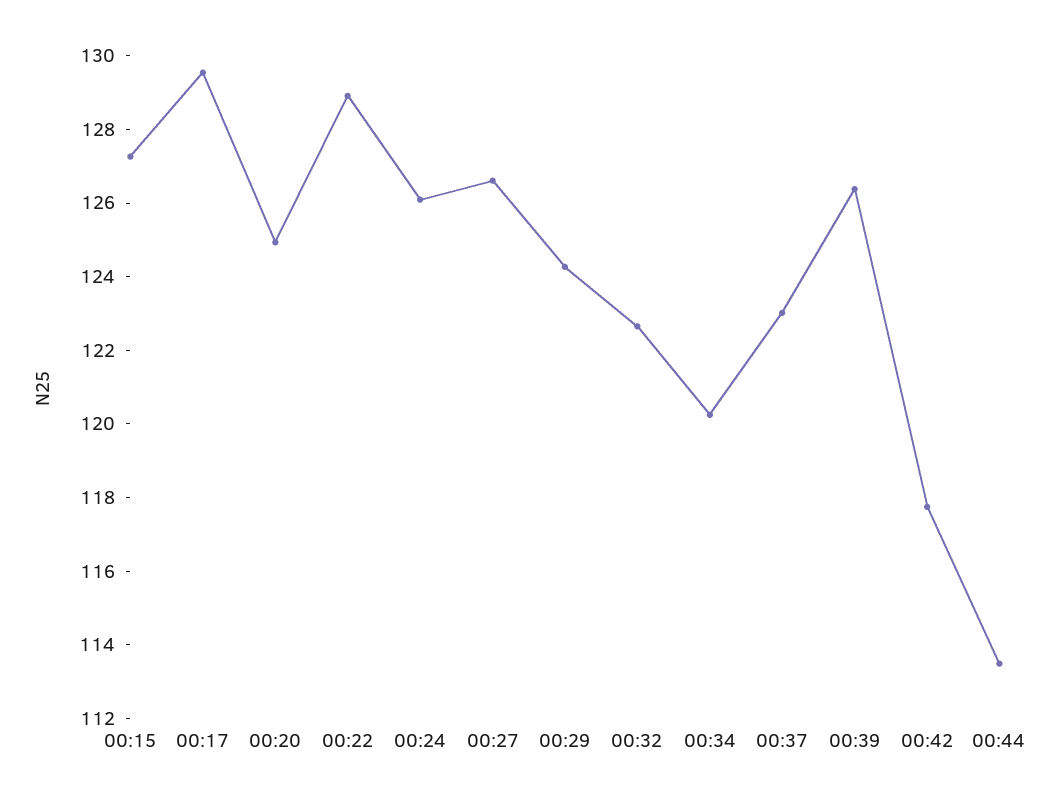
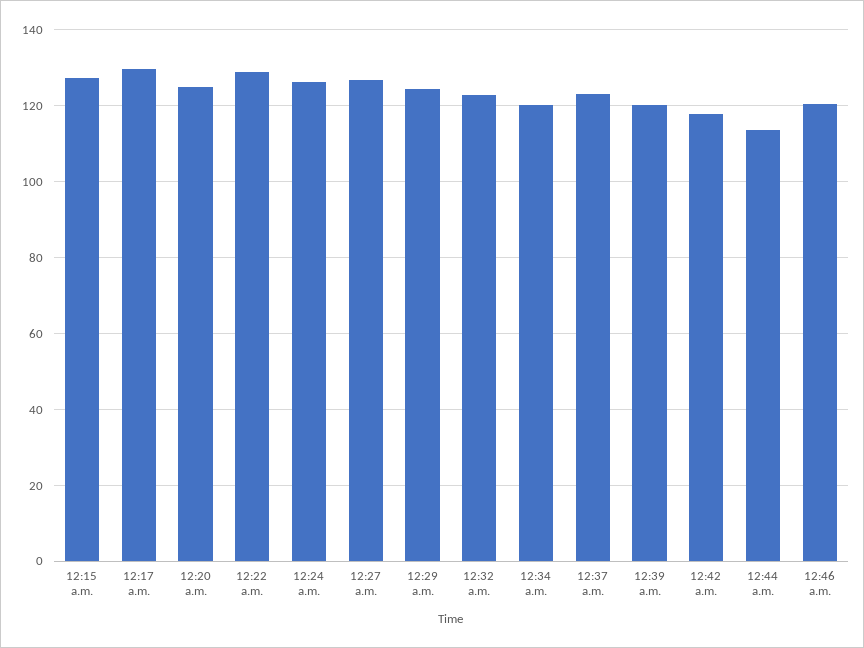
00:39: 126.5 -> 120
12:46 a.m.: none -> 120

